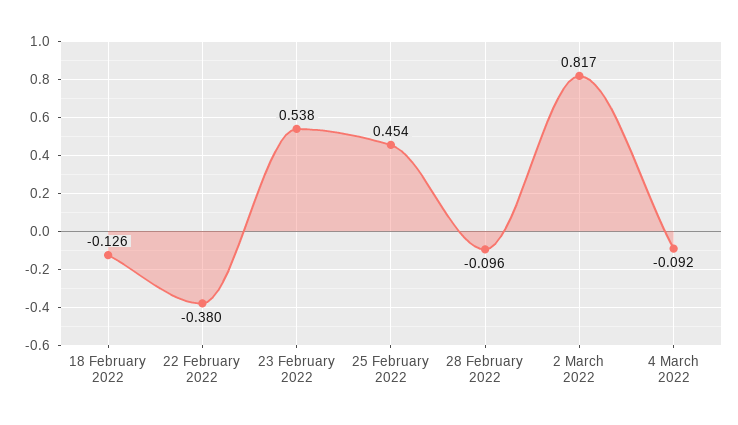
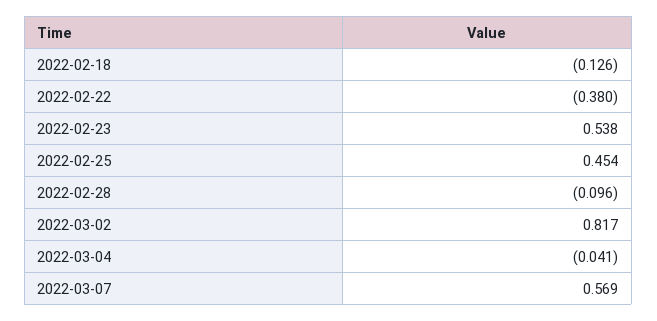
4 March 2022: -0.092 -> -0.041
2022-03-07: none -> 0.569

